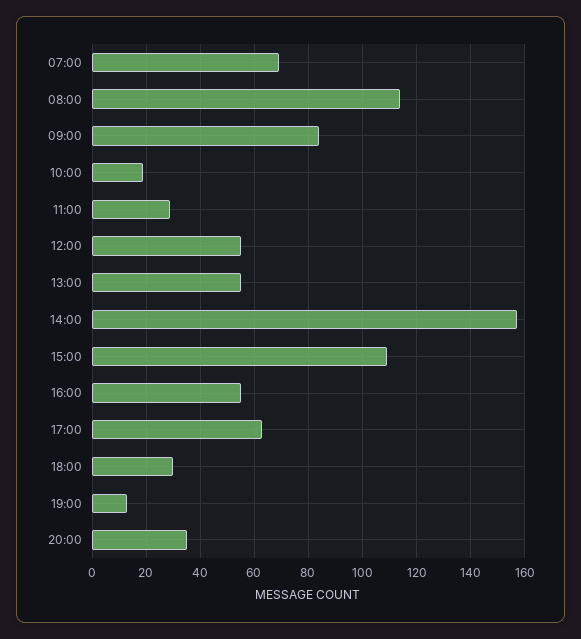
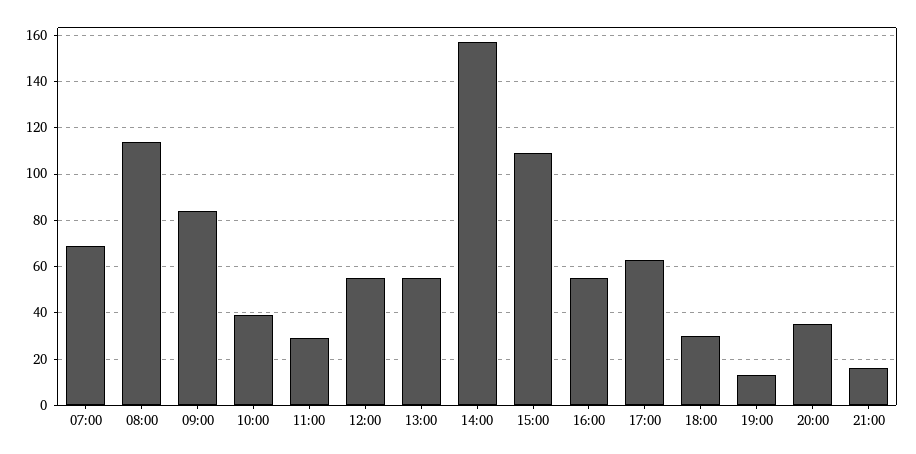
10:00: 20 -> 40
21:00: none -> 15

